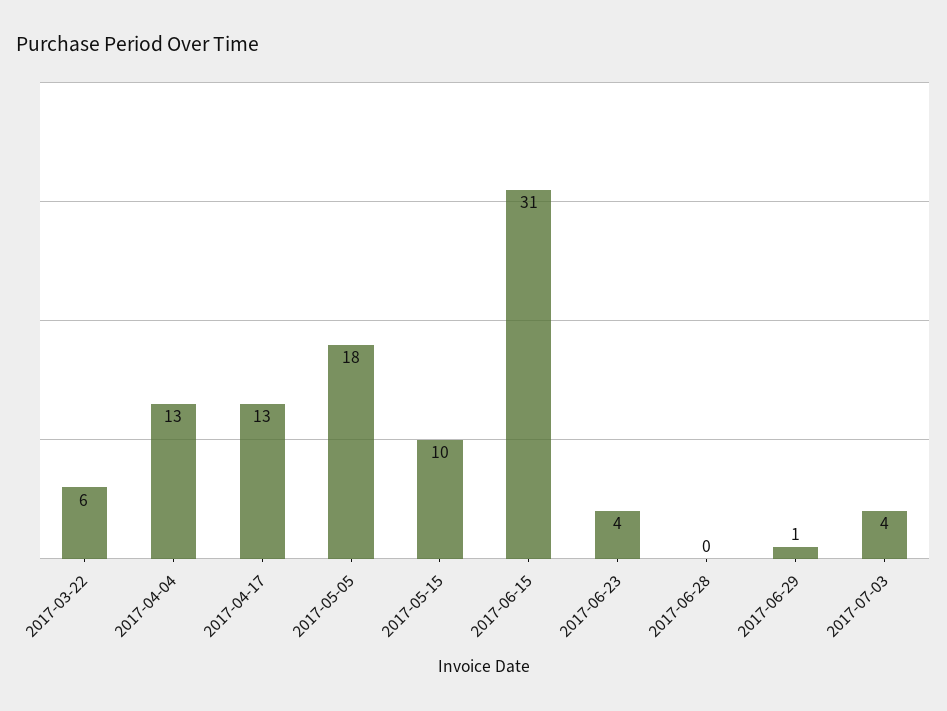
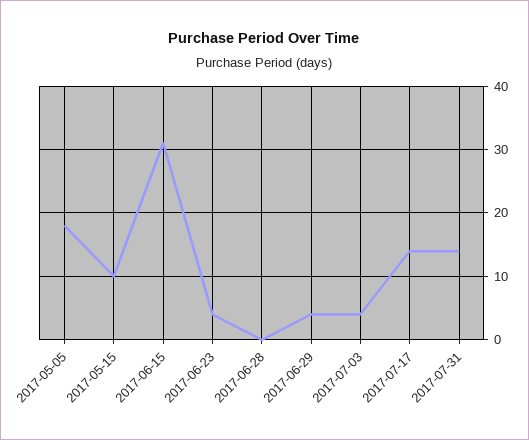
2017-03-22: 6 -> none
2017-04-04: 13 -> none
2017-04-17: 13 -> none
2017-06-29: 1 -> 4
2017-07-17: none -> 14
2017-07-31: none -> 14

